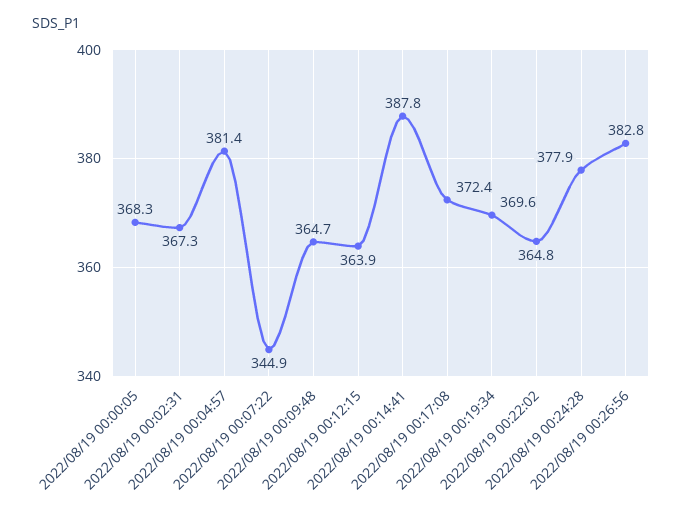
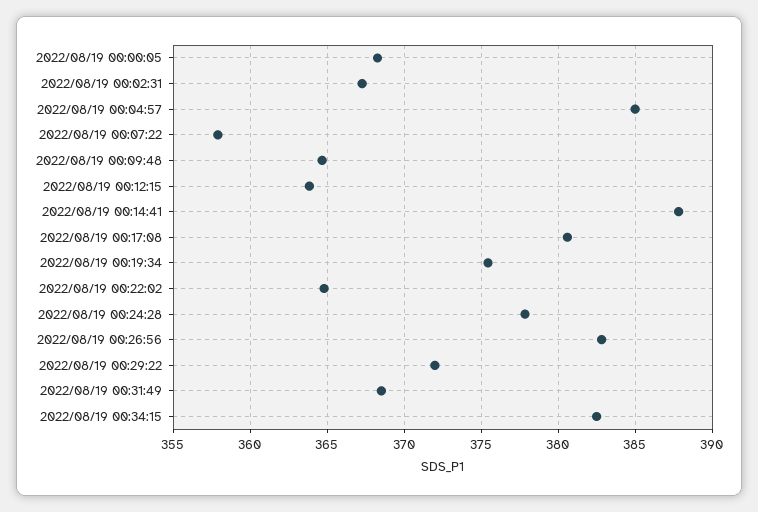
2022/08/19 00:04:57: 381.4 -> 385
2022/08/19 00:07:22: 344.9 -> 358
2022/08/19 00:17:08: 372.4 -> 380.5
2022/08/19 00:19:34: 369.6 -> 375.5
2022/08/19 00:29:22: none -> 372
2022/08/19 00:31:49: none -> 368.5
2022/08/19 00:34:15: none -> 382.5

